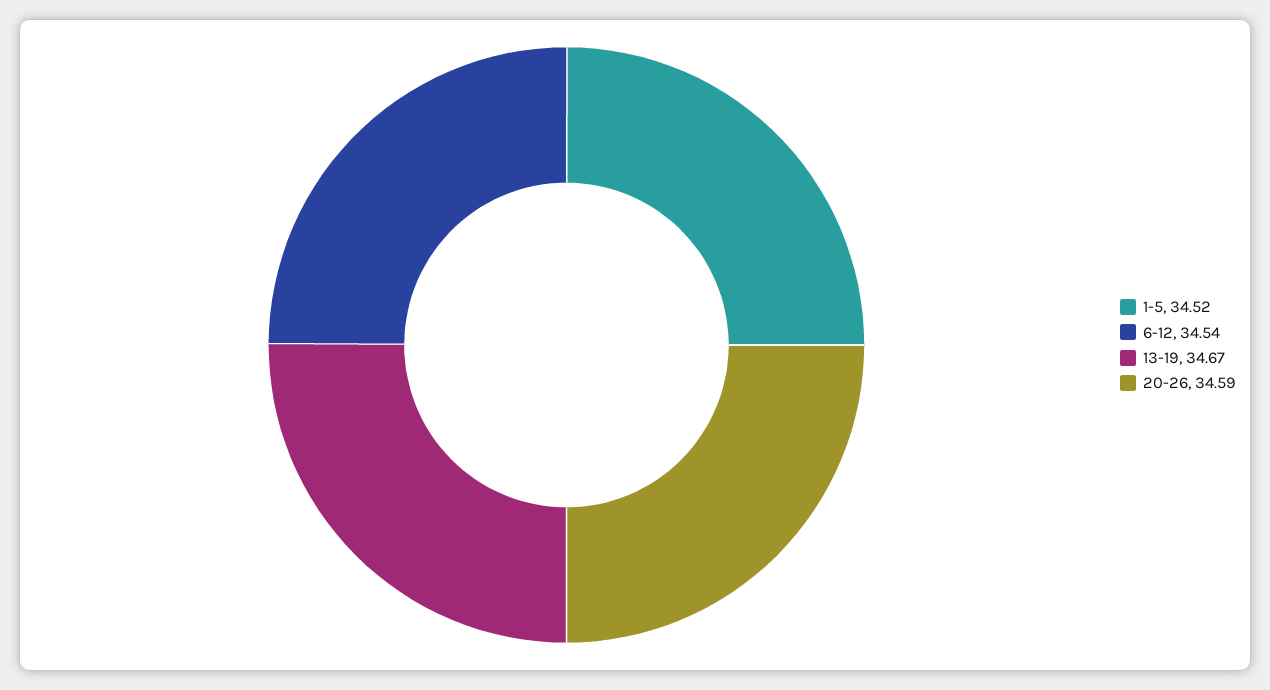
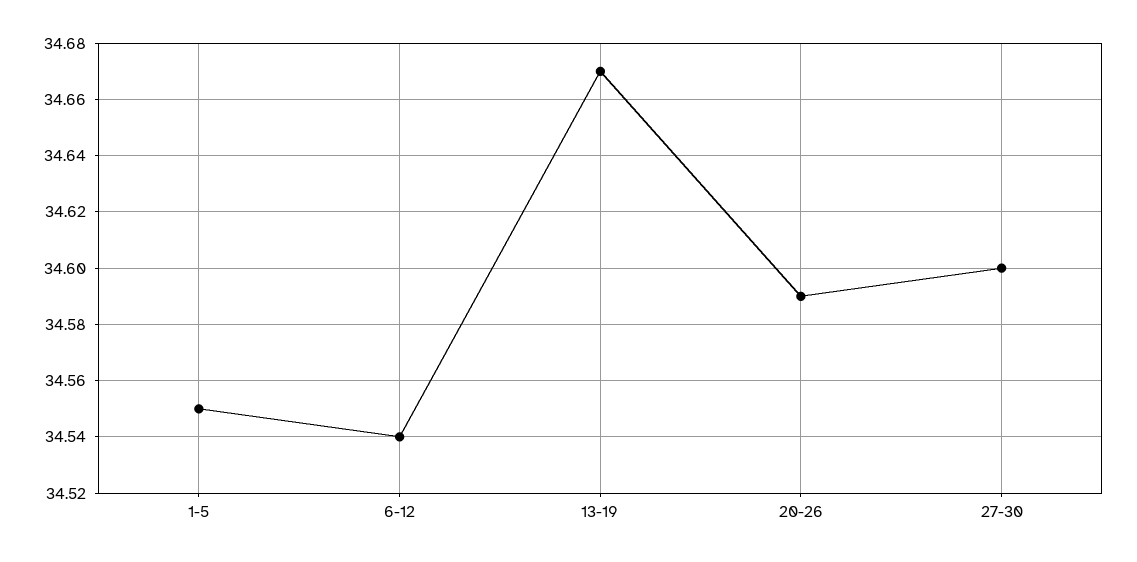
1-5: 34.52 -> 34.55
27-30: none -> 34.6

